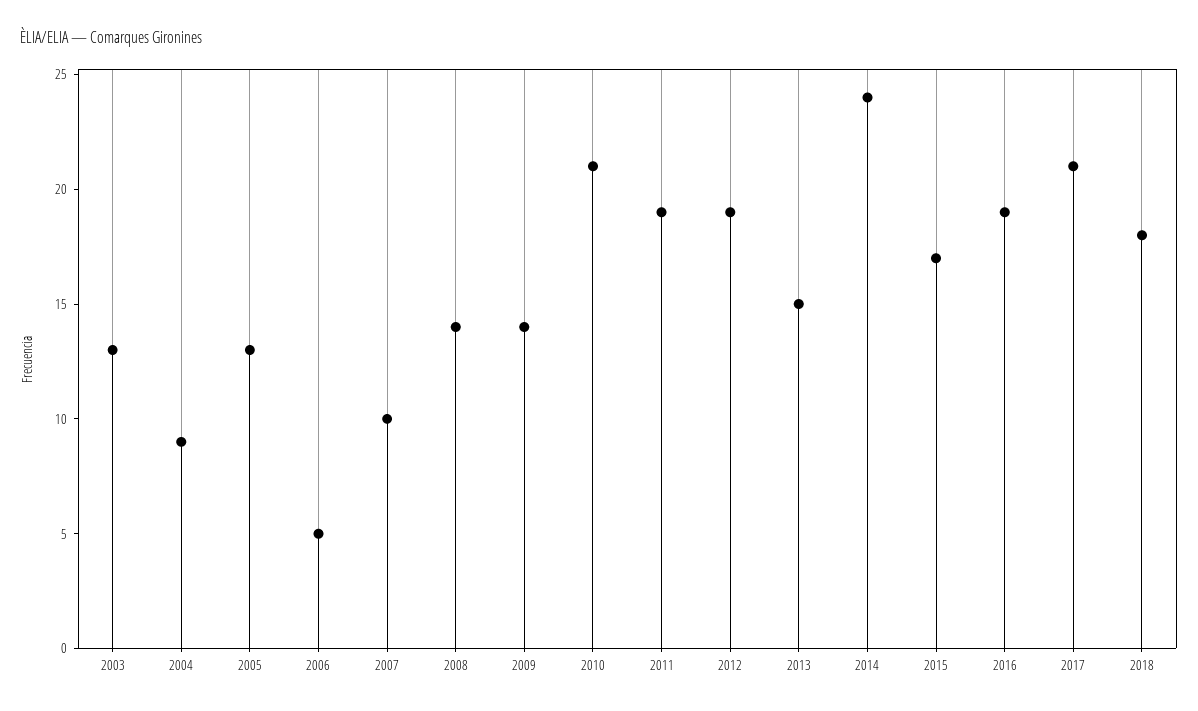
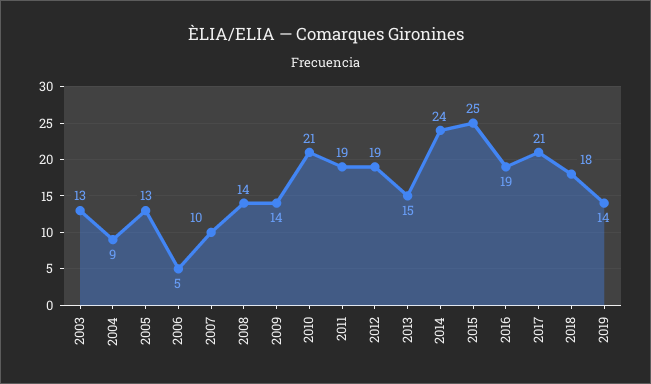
2015: 17 -> 25
2019: none -> 14

